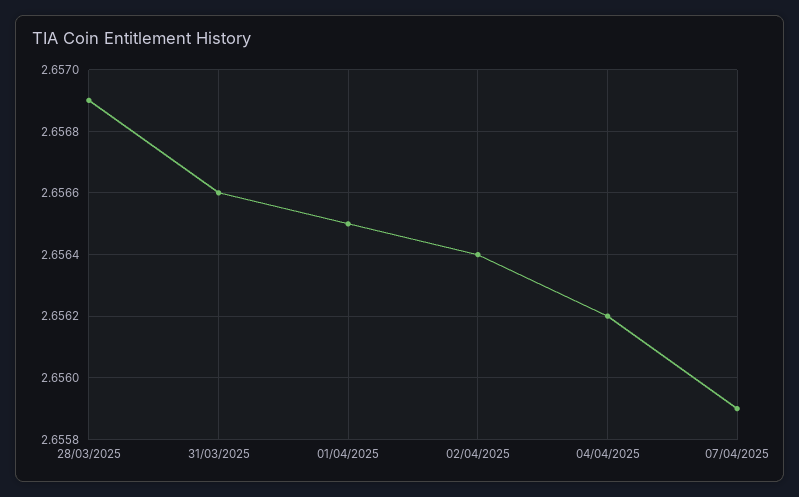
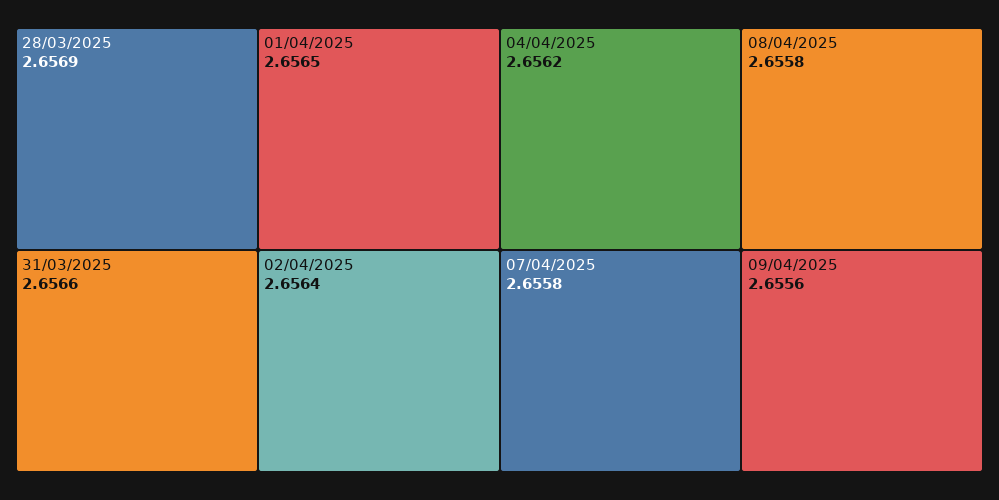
07/04/2025: 2.6559 -> 2.6558
08/04/2025: none -> 2.6558
09/04/2025: none -> 2.6556

